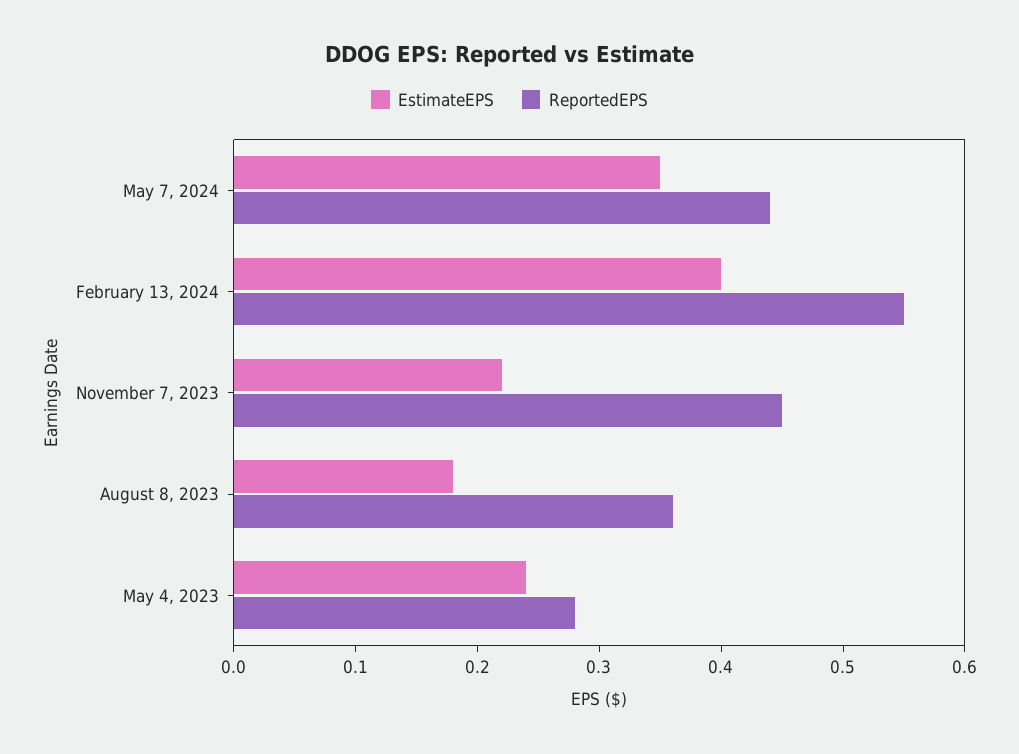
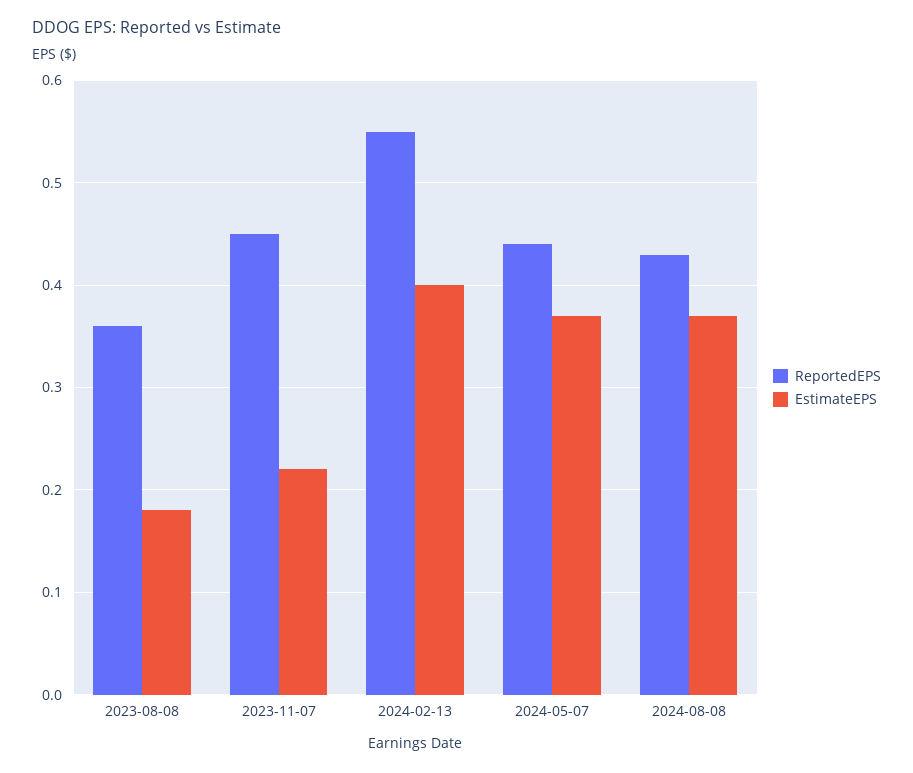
EstimateEPS, May 7, 2024: 0.35 -> 0.37
EstimateEPS, May 4, 2023: 0.24 -> none
ReportedEPS, May 4, 2023: 0.28 -> none
ReportedEPS, 2024-08-08: none -> 0.43
EstimateEPS, 2024-08-08: none -> 0.37

